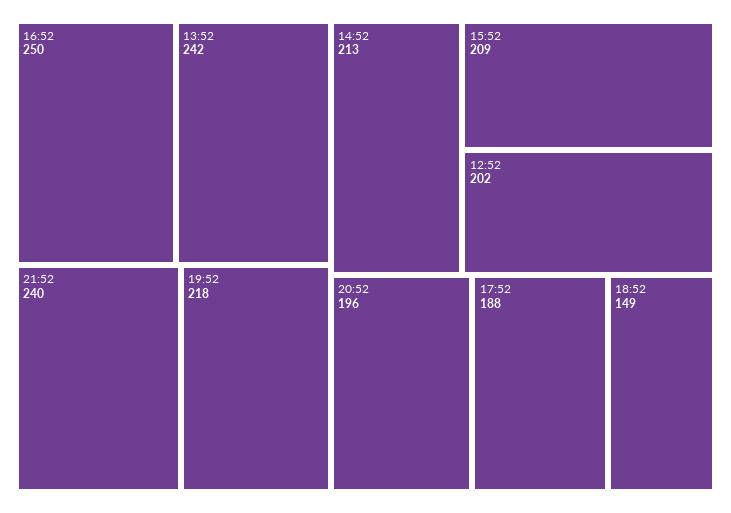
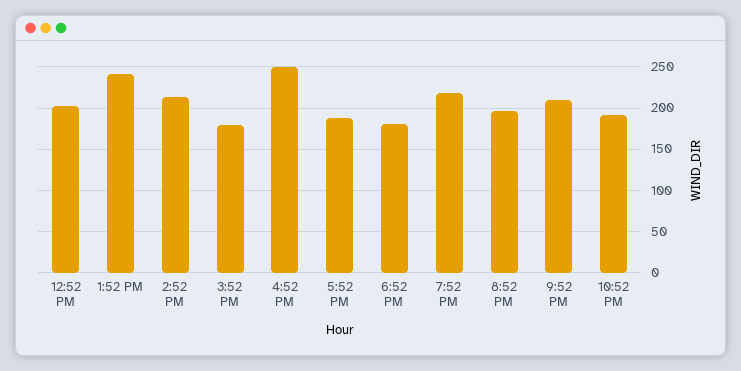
21:52: 240 -> 210
15:52: 209 -> 180
18:52: 149 -> 180
10:52 PM: none -> 190

